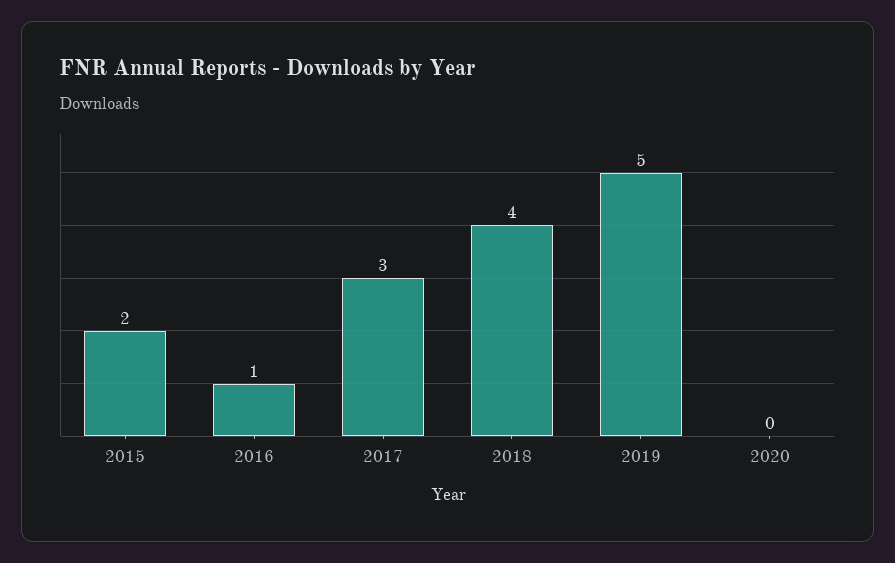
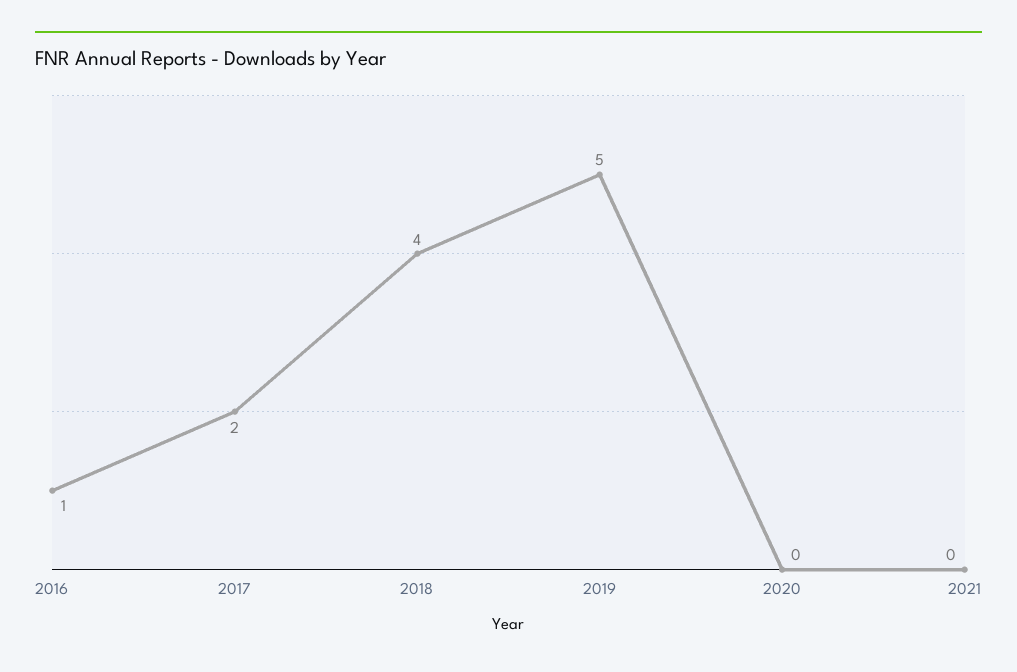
2015: 2 -> none
2017: 3 -> 2
2021: none -> 0

